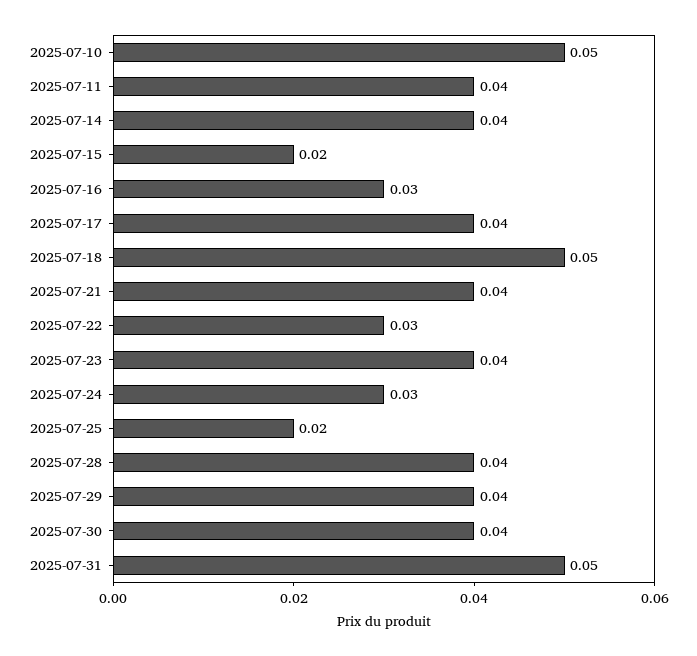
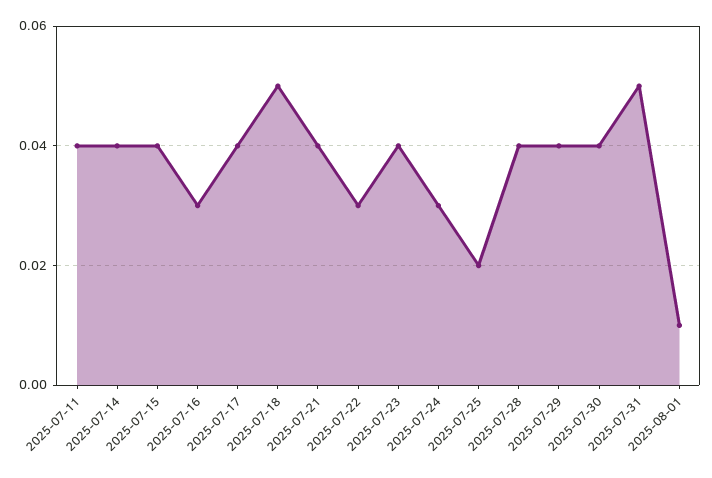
2025-07-10: 0.05 -> none
2025-07-15: 0.02 -> 0.04
2025-08-01: none -> 0.01

